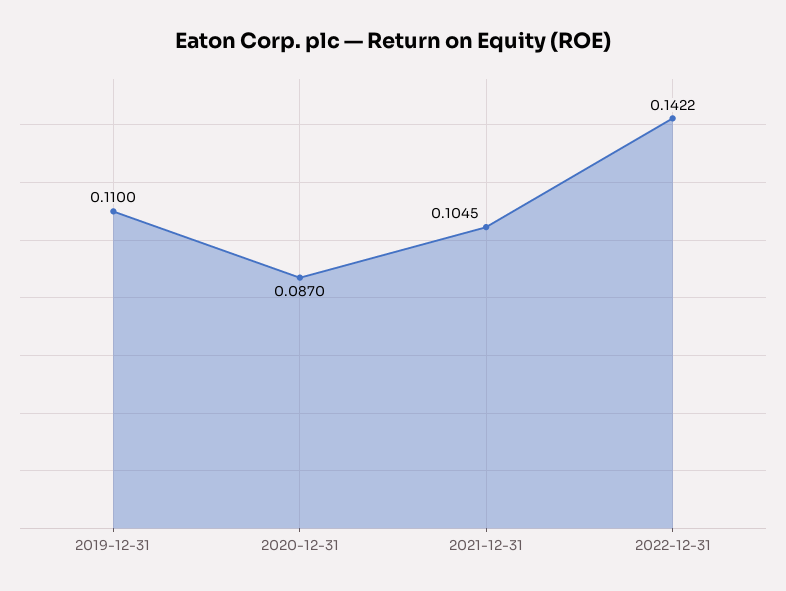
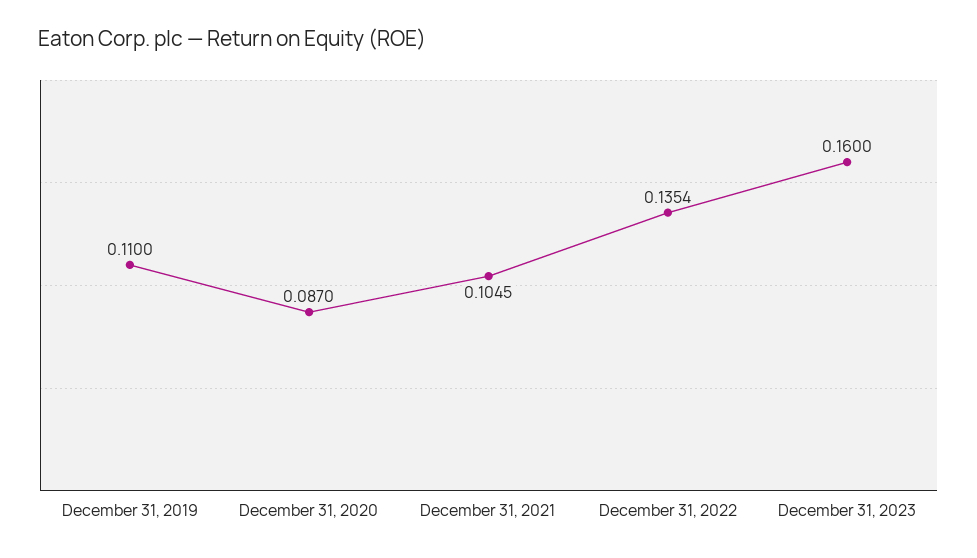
2022-12-31: 0.1422 -> 0.1354
December 31, 2023: none -> 0.16

